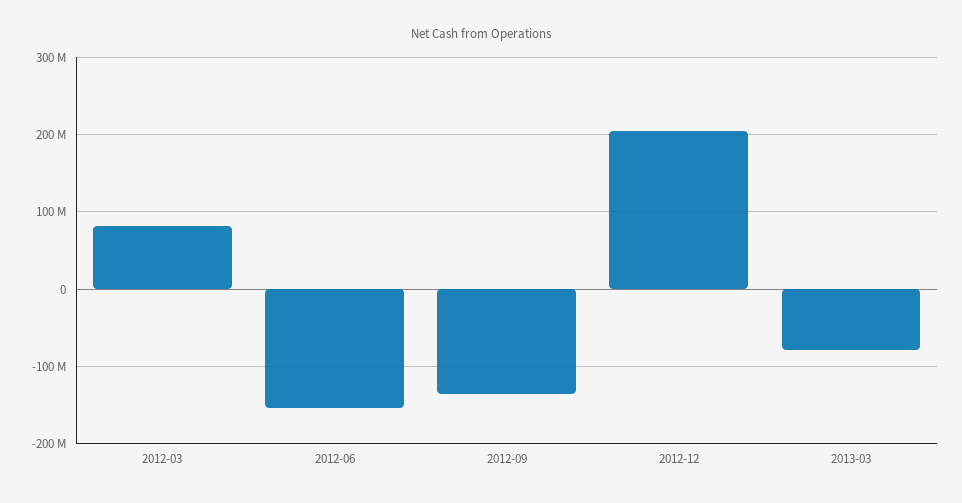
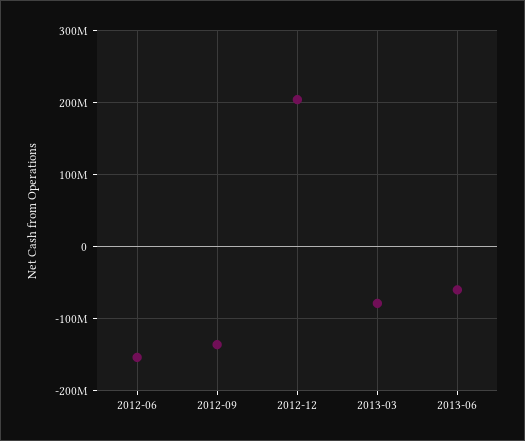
2012-03: 80000000 -> none
2013-06: none -> -60000000

